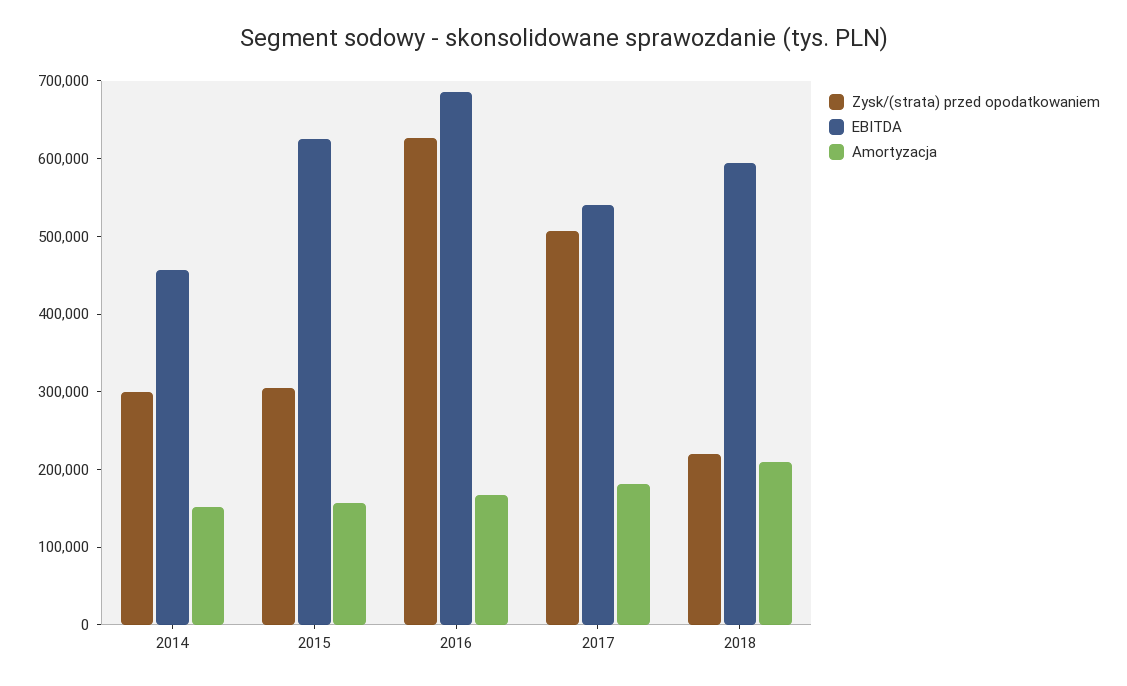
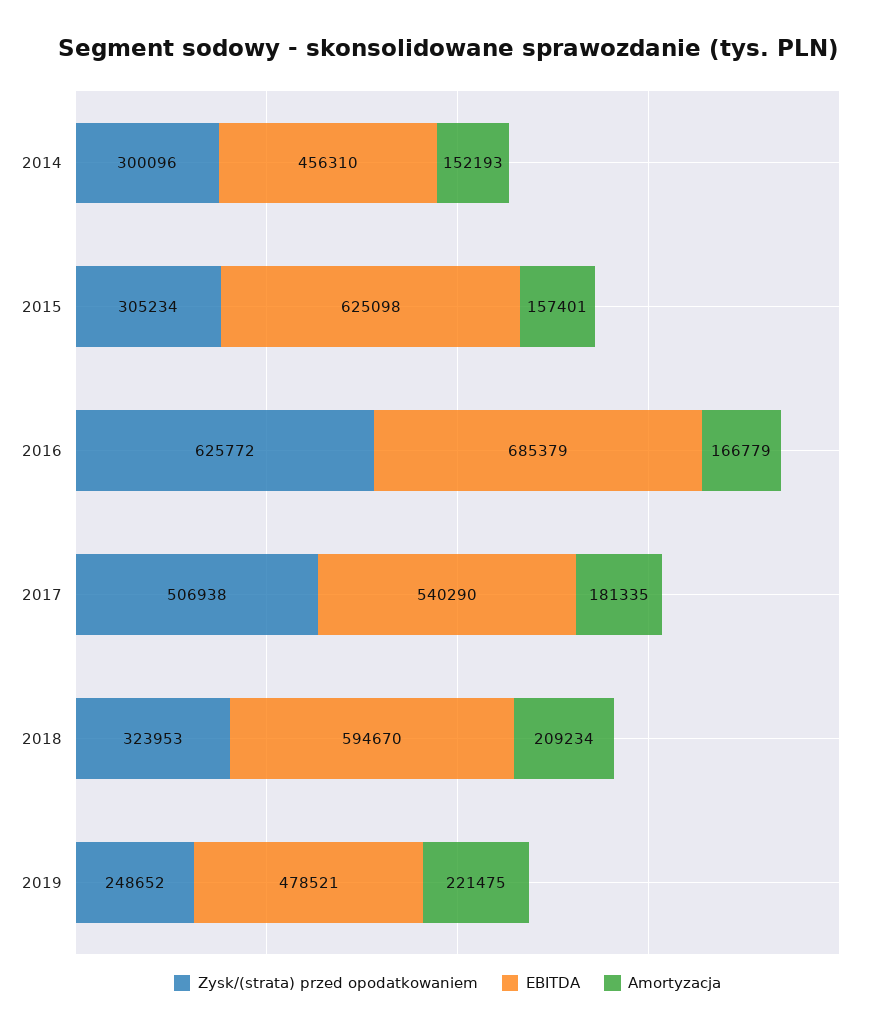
Zysk/(strata) przed opodatkowaniem, 2018: 220000 -> 323953
Zysk/(strata) przed opodatkowaniem, 2019: none -> 248652
EBITDA, 2019: none -> 478521
Amortyzacja, 2019: none -> 221475

